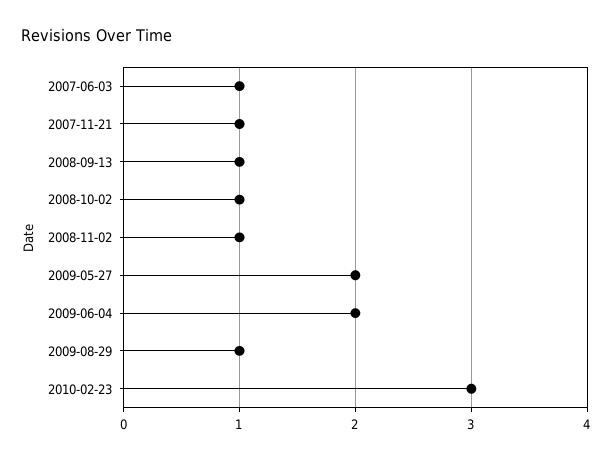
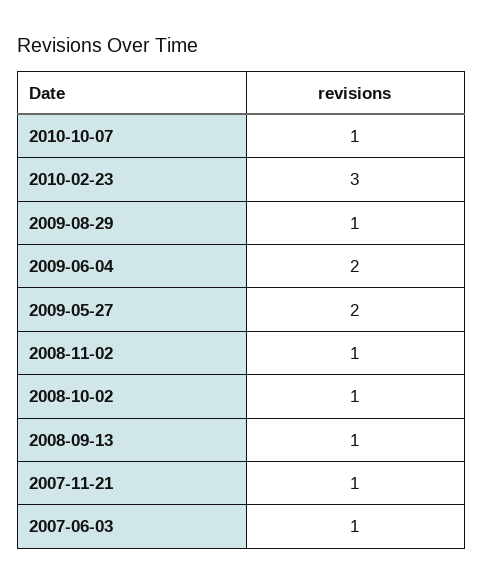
2010-10-07: none -> 1

